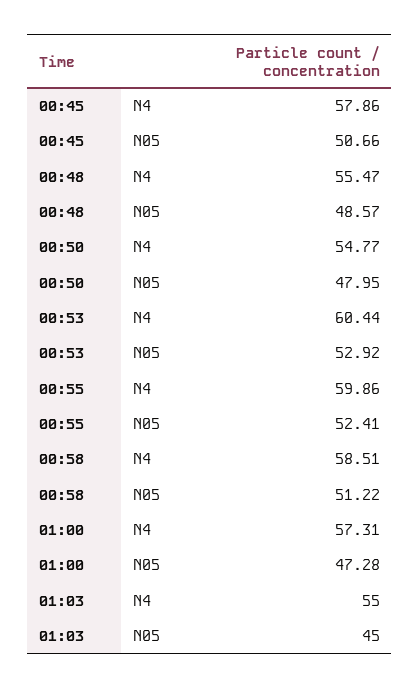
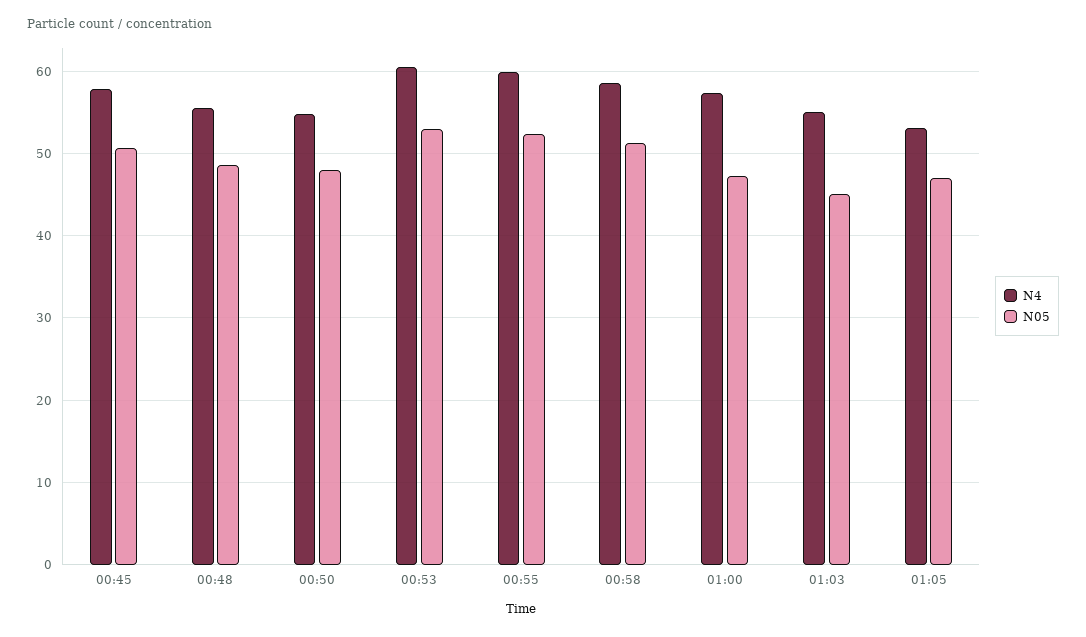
N4, 01:05: none -> 53
N05, 01:05: none -> 47

